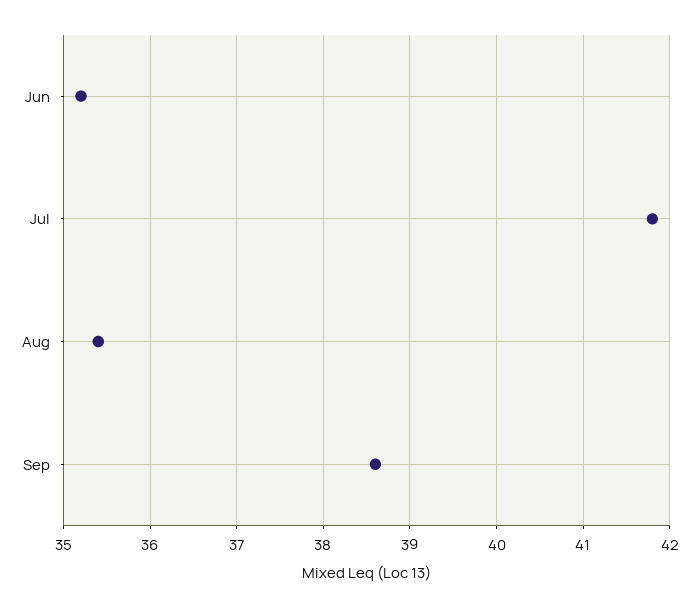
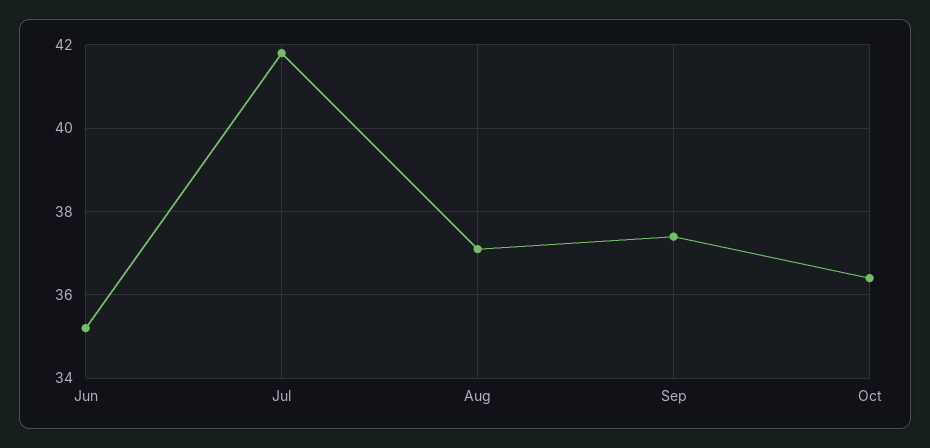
Aug: 35.4 -> 37
Sep: 38.6 -> 37.5
Oct: none -> 36.5

